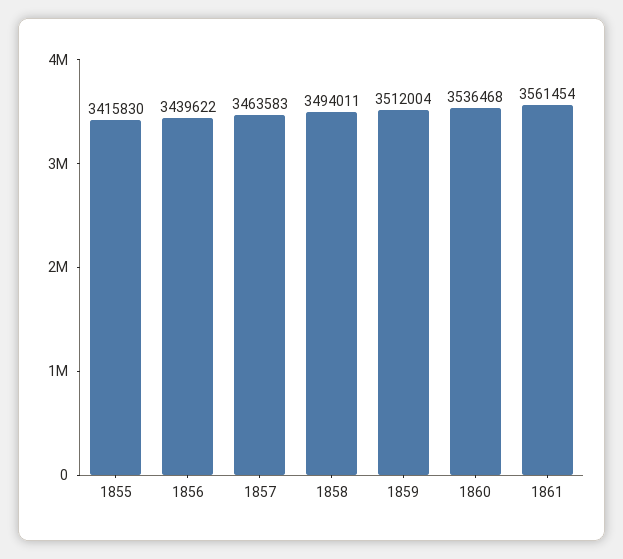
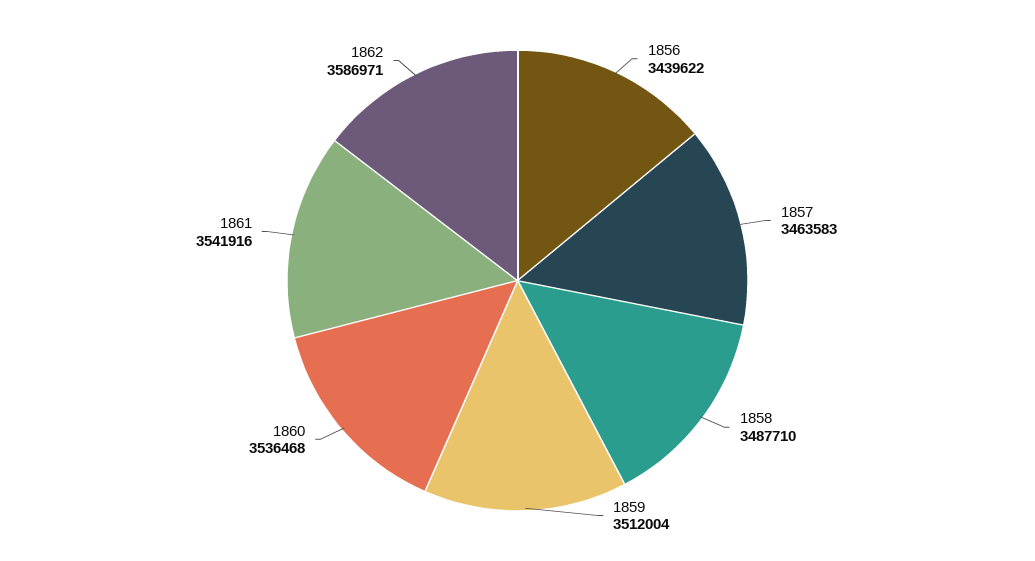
1855: 3415830 -> none
1858: 3494011 -> 3487710
1861: 3561454 -> 3541916
1862: none -> 3586971

